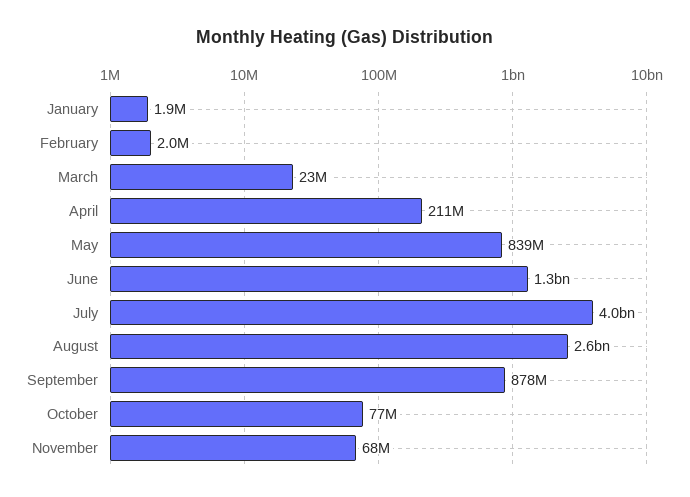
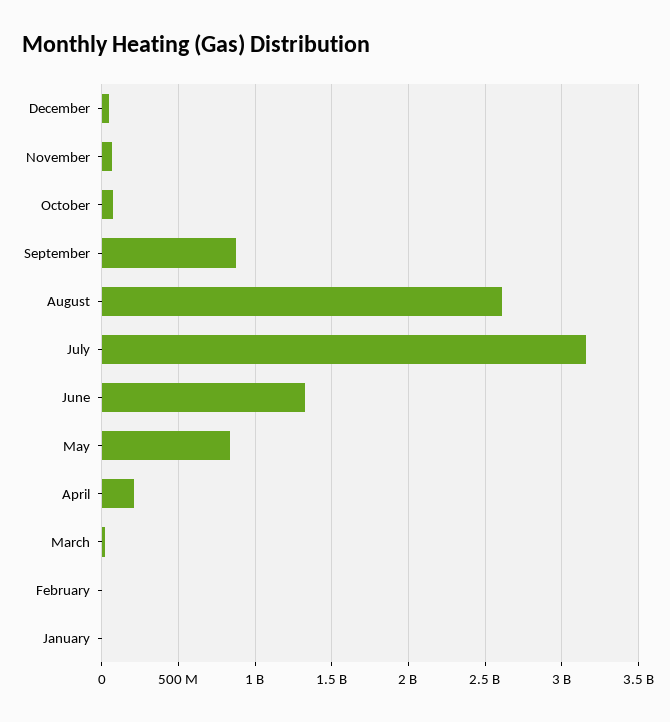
July: 4000000000 -> 3150000000
December: none -> 50000000

